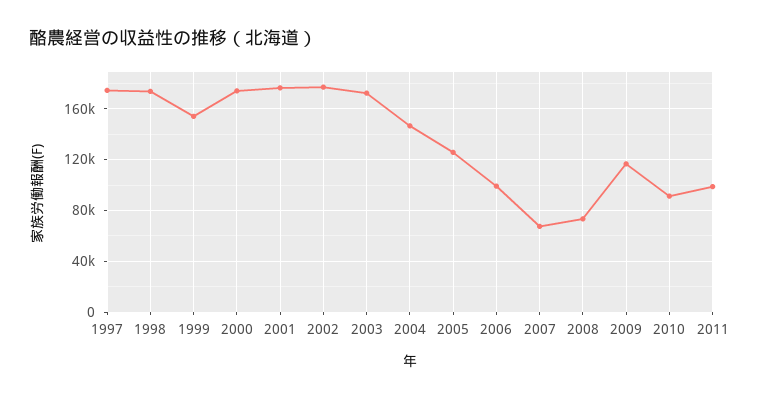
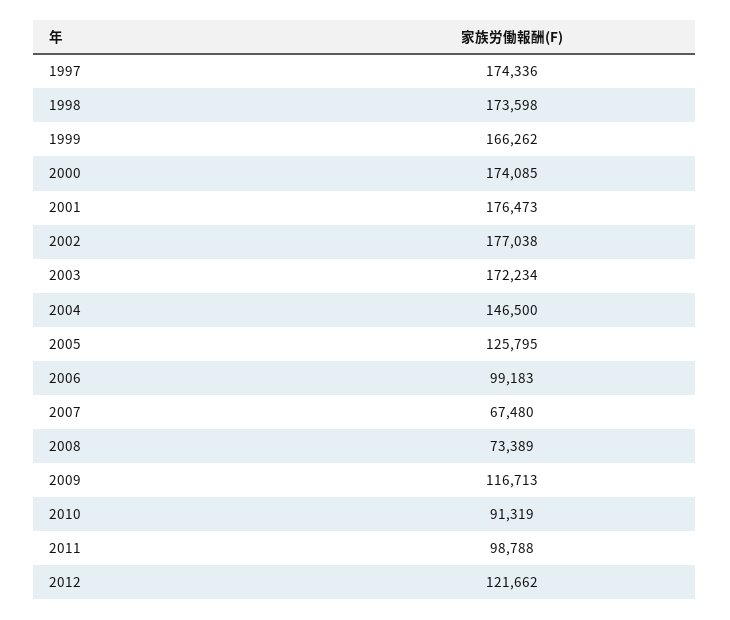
1999: 155000 -> 166262
2012: none -> 121662

